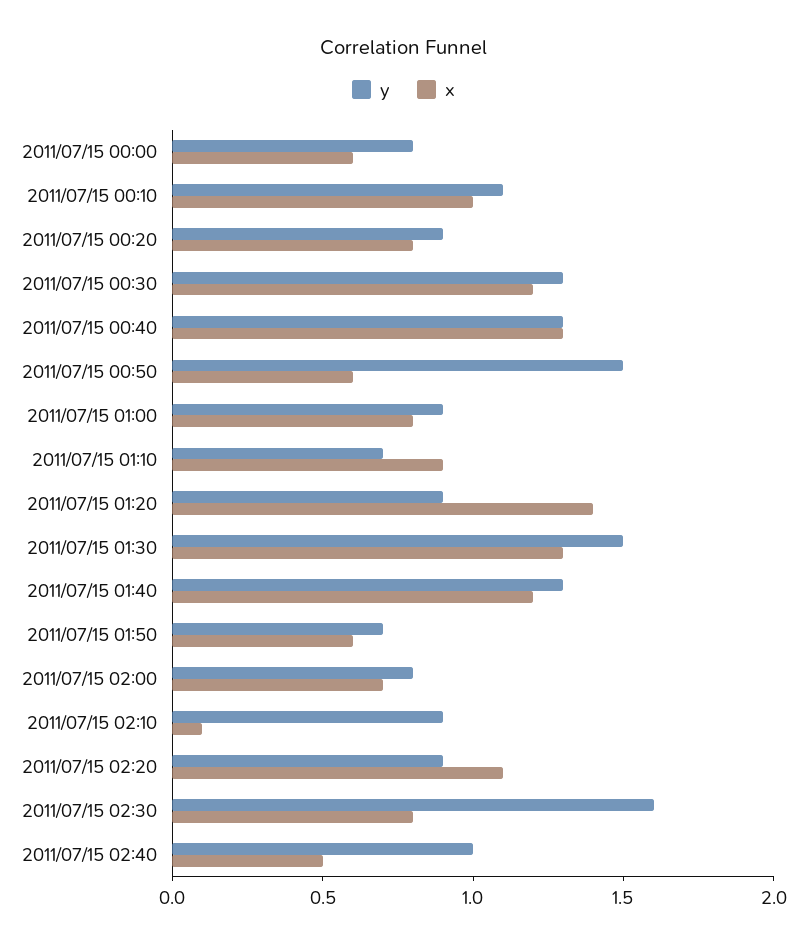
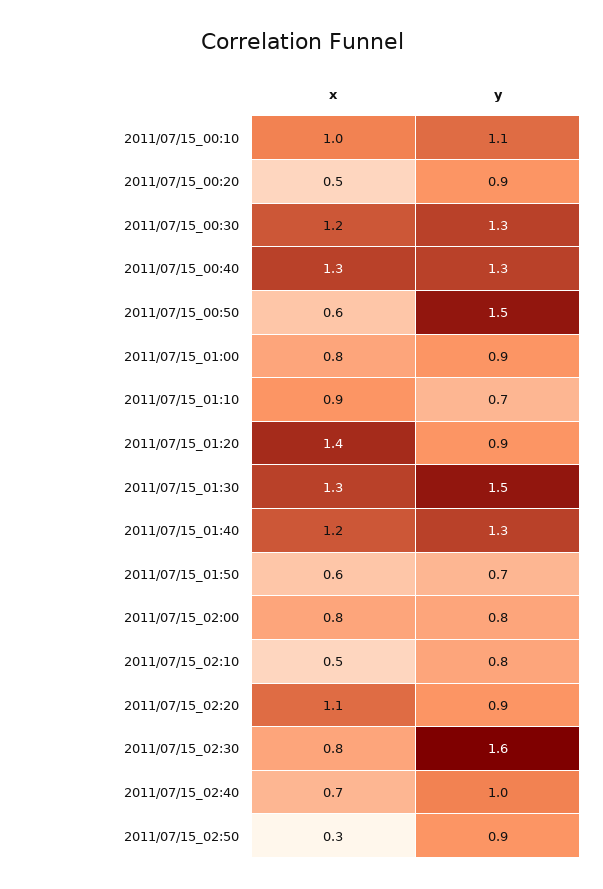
y, 2011/07/15 00:00: 0.8 -> none
x, 2011/07/15 00:00: 0.6 -> none
x, 2011/07/15 00:20: 0.8 -> 0.5
x, 2011/07/15 02:00: 0.7 -> 0.8
y, 2011/07/15 02:10: 0.9 -> 0.8
x, 2011/07/15 02:10: 0.1 -> 0.5
x, 2011/07/15 02:40: 0.5 -> 0.7
x, 2011/07/15_02:50: none -> 0.3
y, 2011/07/15_02:50: none -> 0.9

